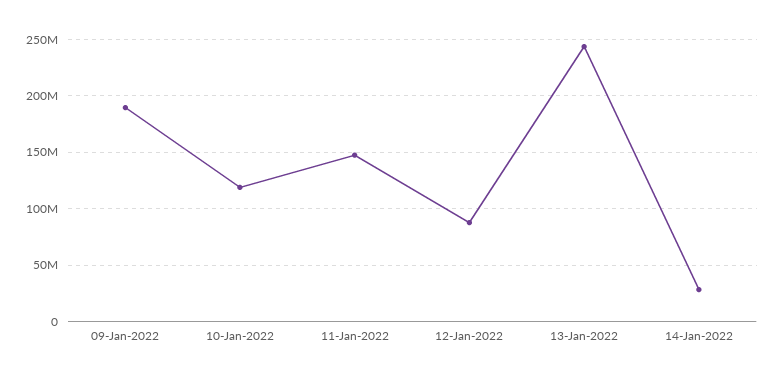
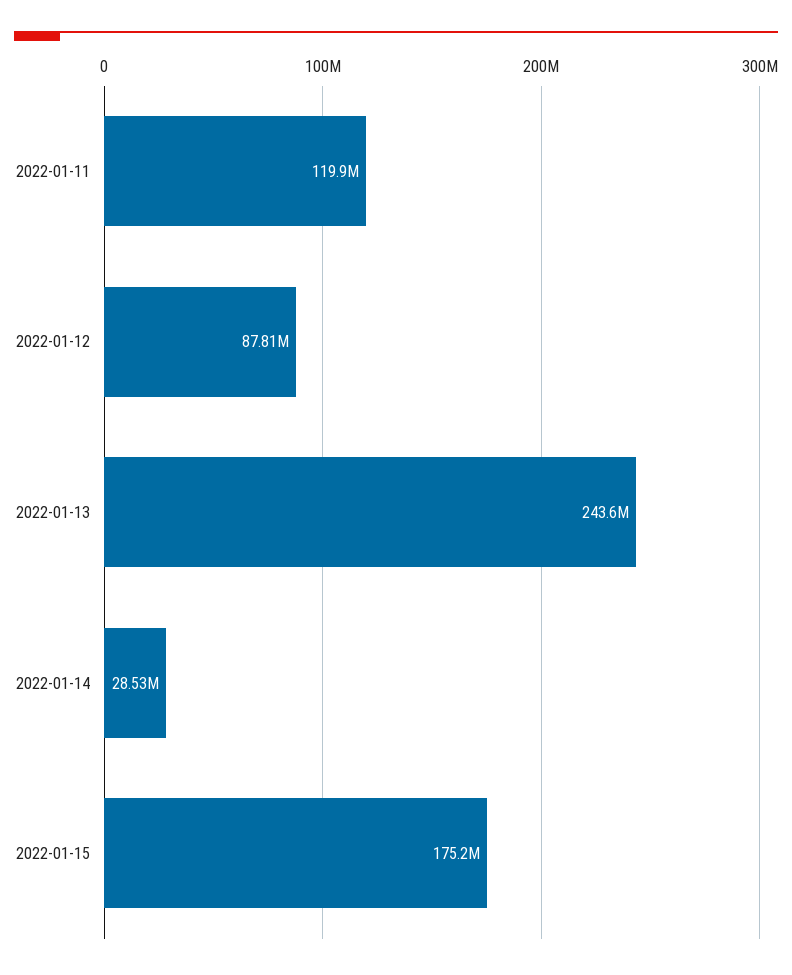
09-Jan-2022: 190000000 -> none
10-Jan-2022: 120000000 -> none
11-Jan-2022: 150000000 -> 119900000
2022-01-15: none -> 175200000

